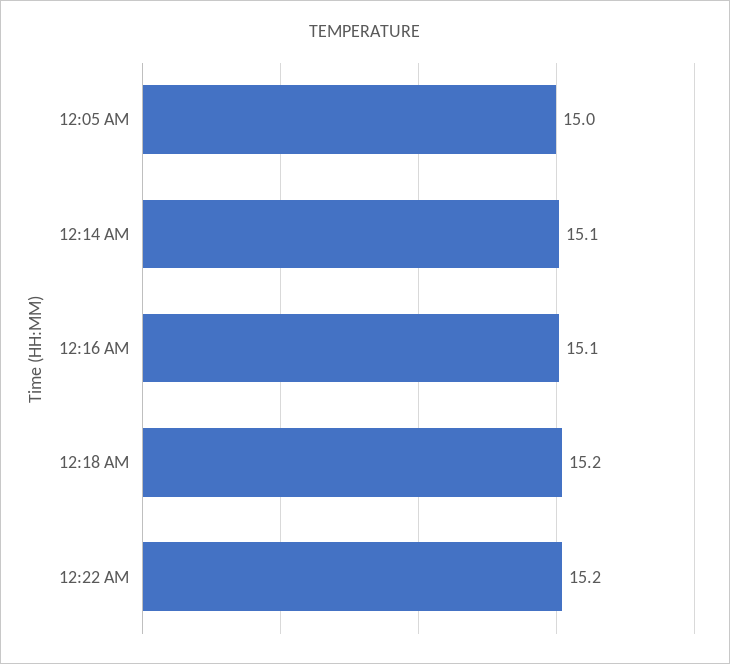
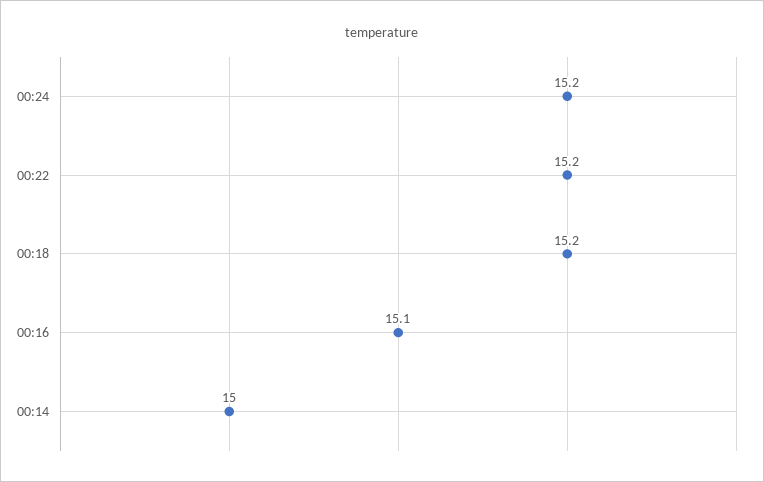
12:05 AM: 15 -> none
12:14 AM: 15.1 -> 15
00:24: none -> 15.2

